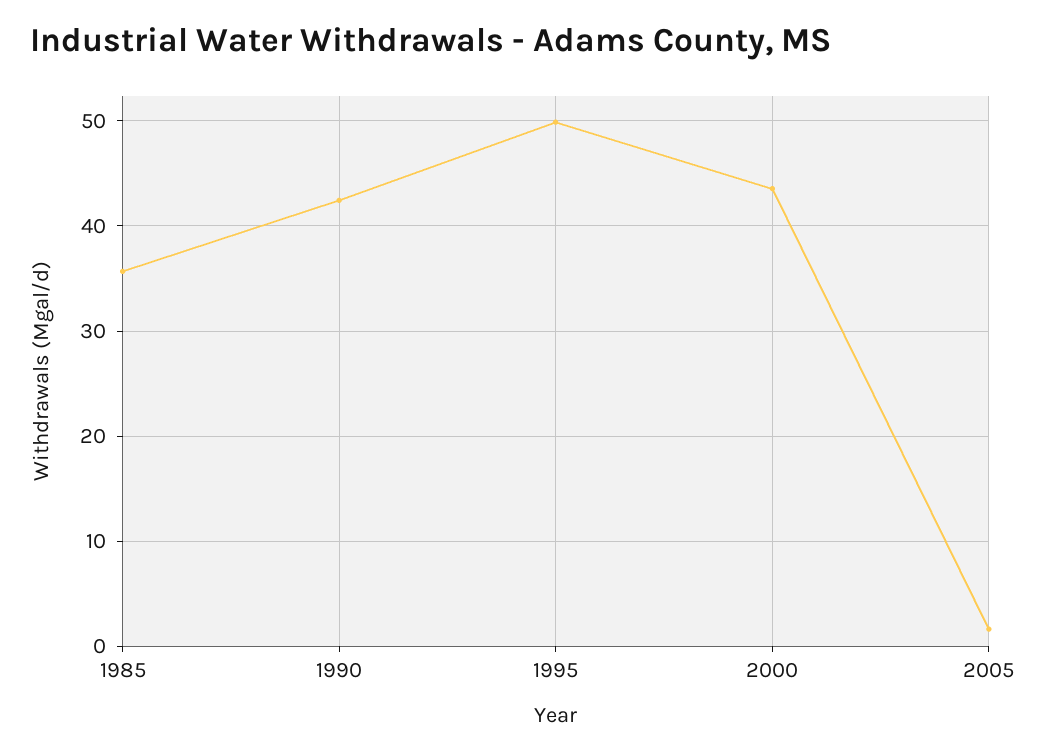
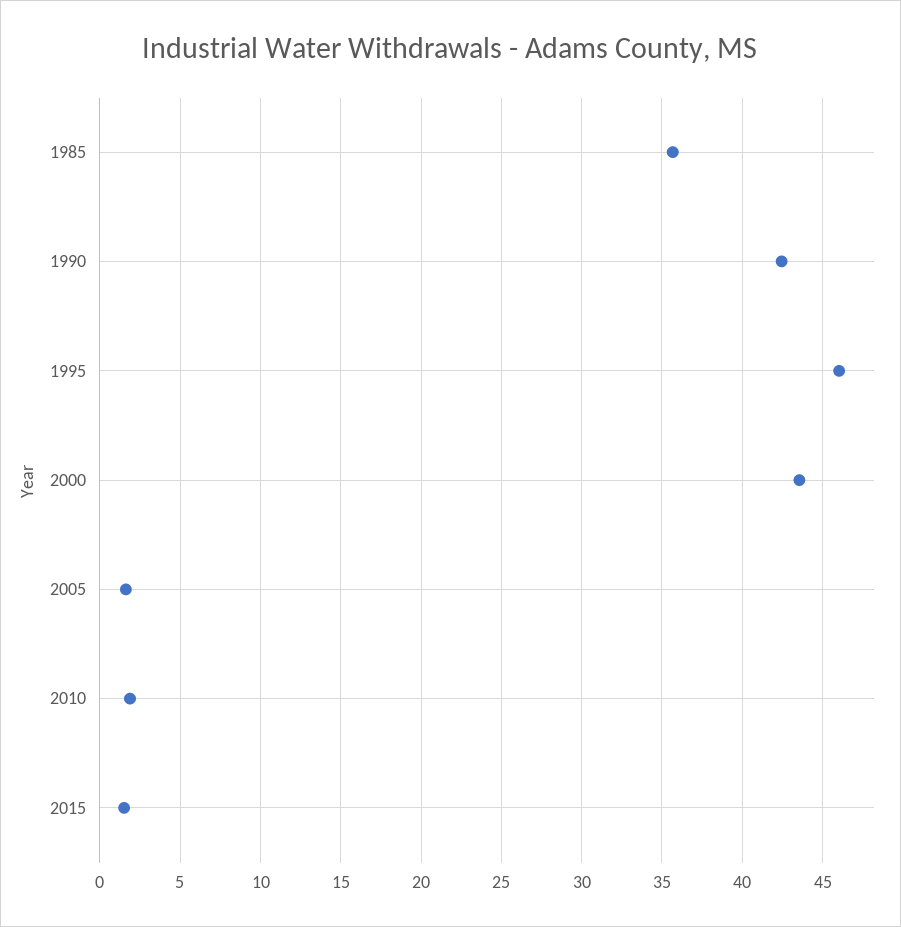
1995: 50 -> 46
2010: none -> 2
2015: none -> 1.5

